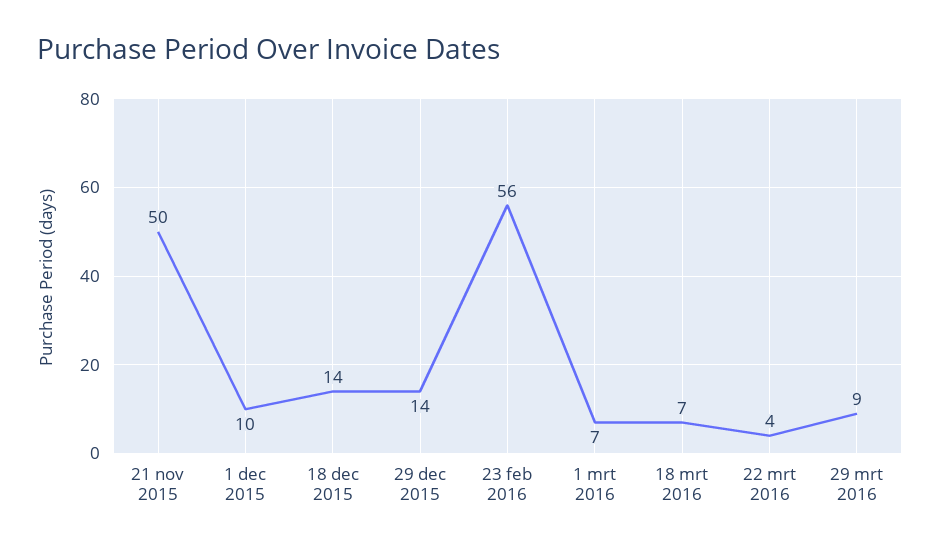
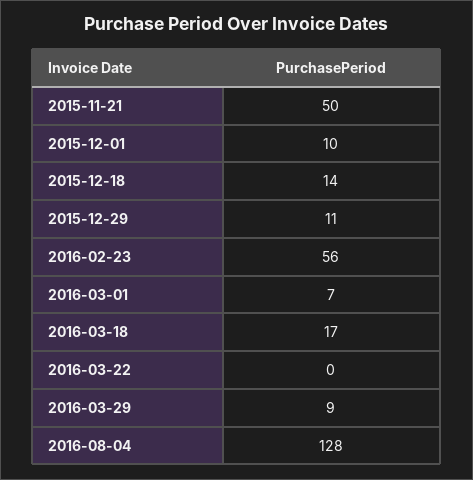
29 dec 2015: 14 -> 11
18 mrt 2016: 7 -> 17
22 mrt 2016: 4 -> 0
2016-08-04: none -> 128

